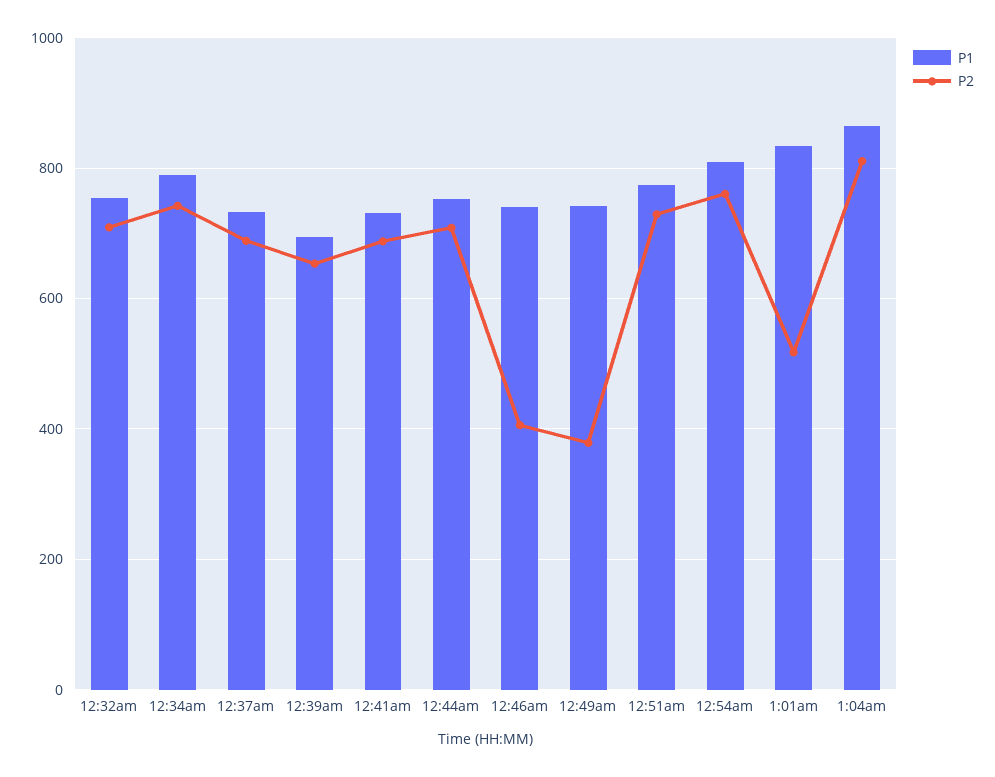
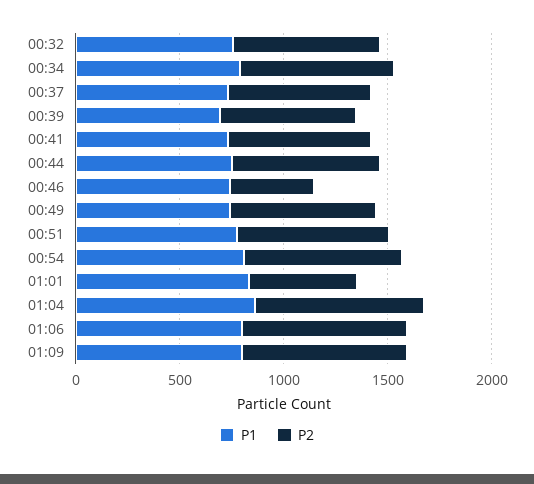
P2, 12:49am: 380 -> 700
P1, 01:06: none -> 800
P2, 01:06: none -> 800
P1, 01:09: none -> 800
P2, 01:09: none -> 800

